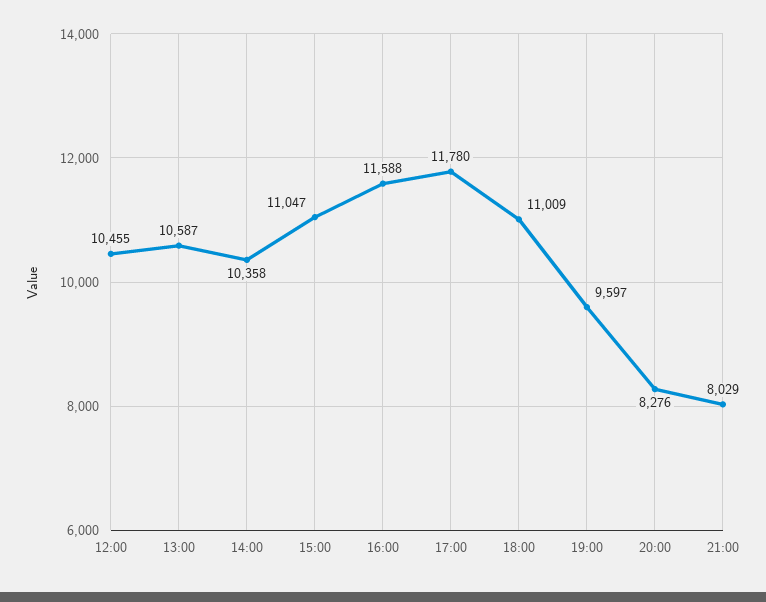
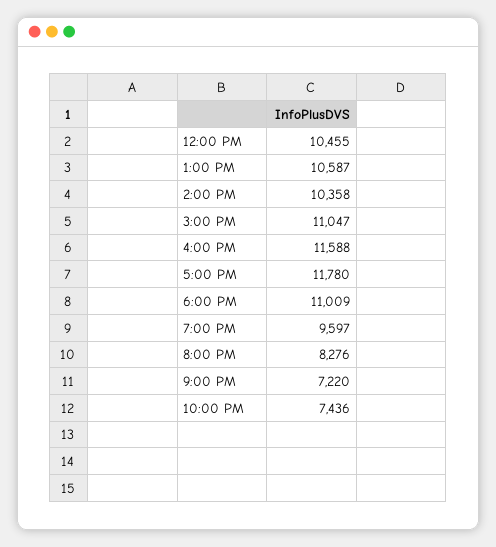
21:00: 8029 -> 7220
10:00 PM: none -> 7436

